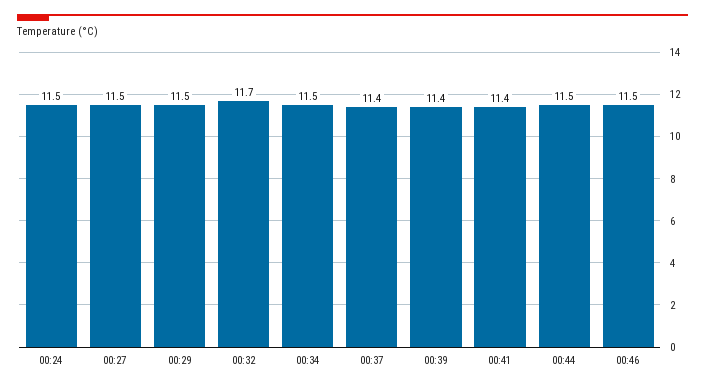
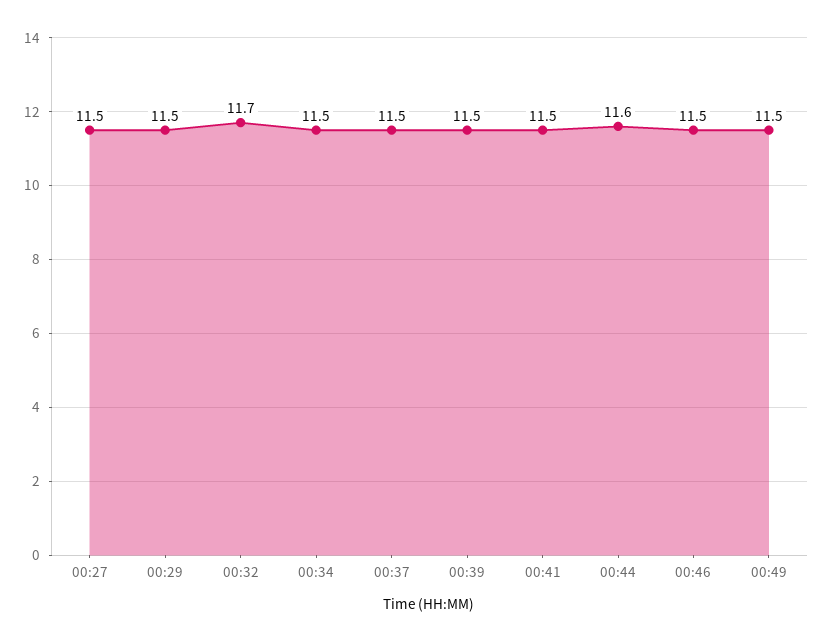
00:24: 11.5 -> none
00:37: 11.4 -> 11.5
00:39: 11.4 -> 11.5
00:41: 11.4 -> 11.5
00:44: 11.5 -> 11.6
00:49: none -> 11.5

